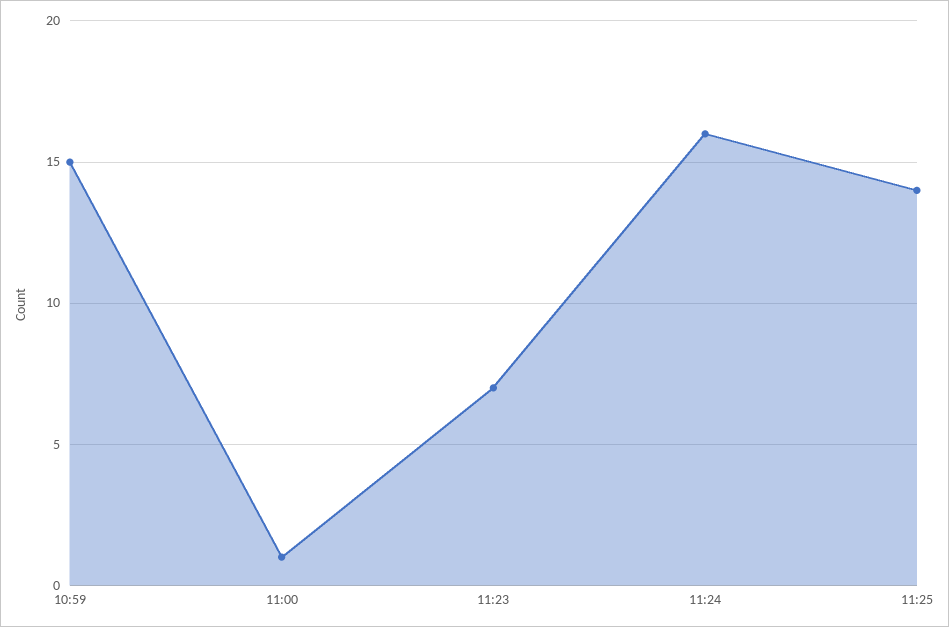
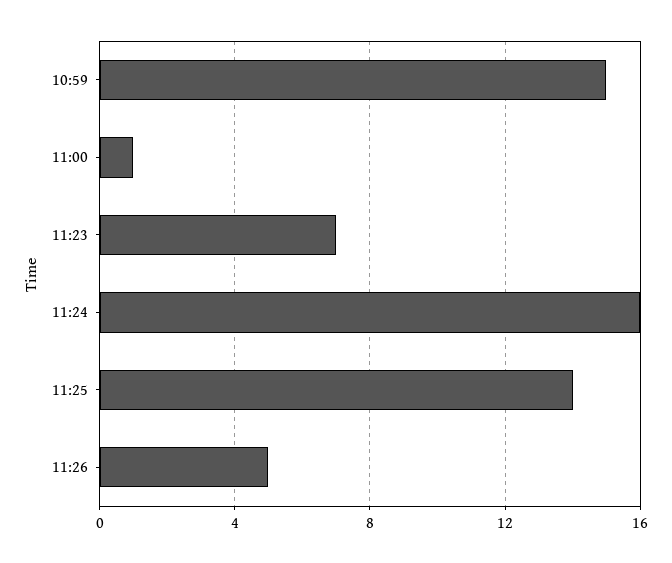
11:26: none -> 5

